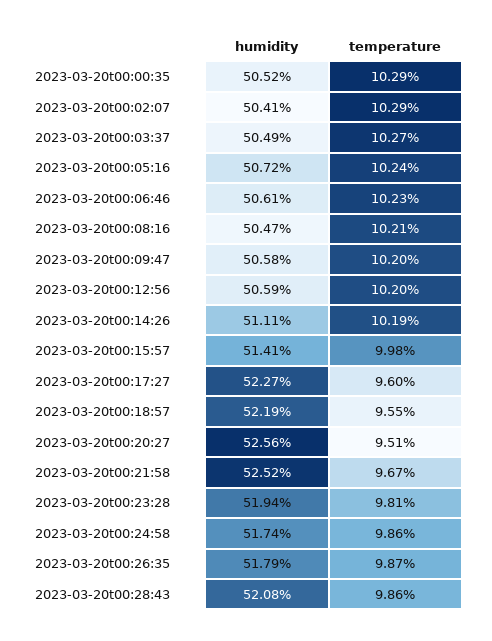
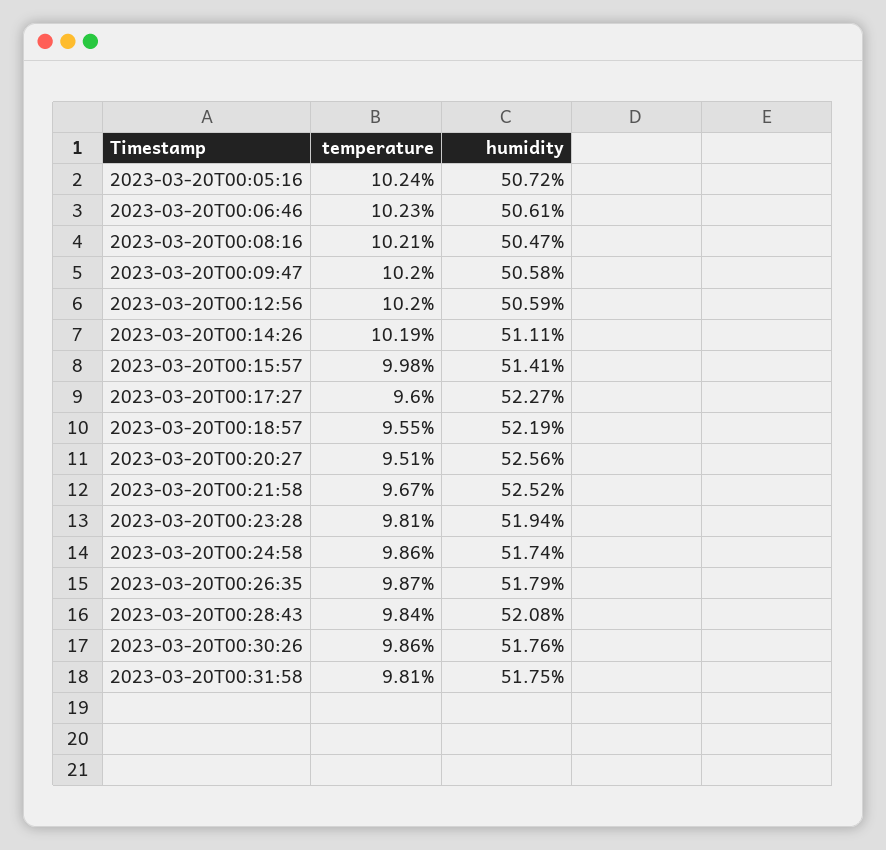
humidity, 2023-03-20t00:00:35: 50.52 -> none
temperature, 2023-03-20t00:00:35: 10.29 -> none
humidity, 2023-03-20t00:02:07: 50.41 -> none
temperature, 2023-03-20t00:02:07: 10.29 -> none
humidity, 2023-03-20t00:03:37: 50.49 -> none
temperature, 2023-03-20t00:03:37: 10.27 -> none
temperature, 2023-03-20t00:28:43: 9.86 -> 9.84
temperature, 2023-03-20T00:30:26: none -> 9.86
humidity, 2023-03-20T00:30:26: none -> 51.76
temperature, 2023-03-20T00:31:58: none -> 9.81
humidity, 2023-03-20T00:31:58: none -> 51.75

